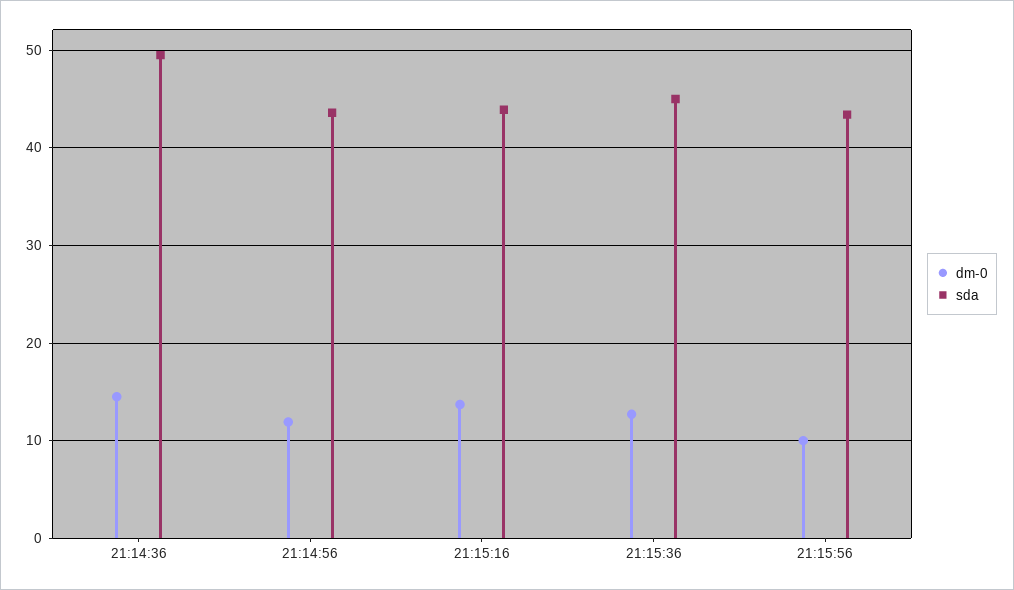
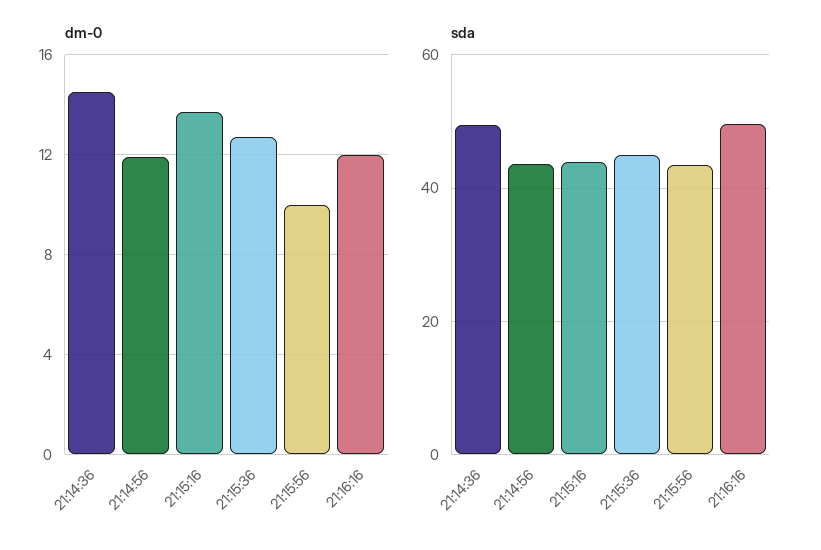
dm-0, 21:16:16: none -> 12
sda, 21:16:16: none -> 50

